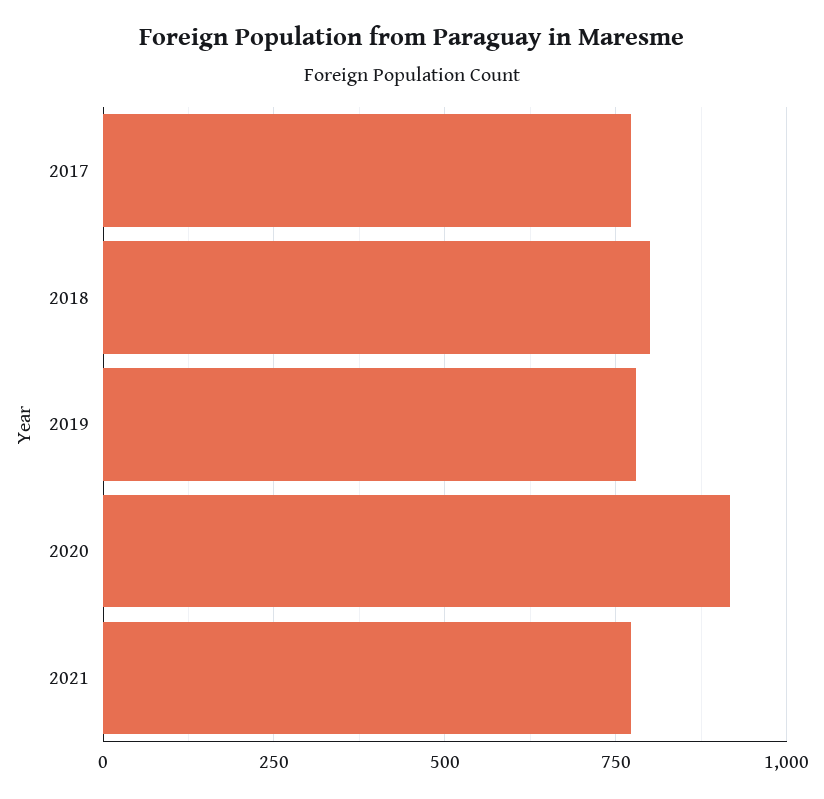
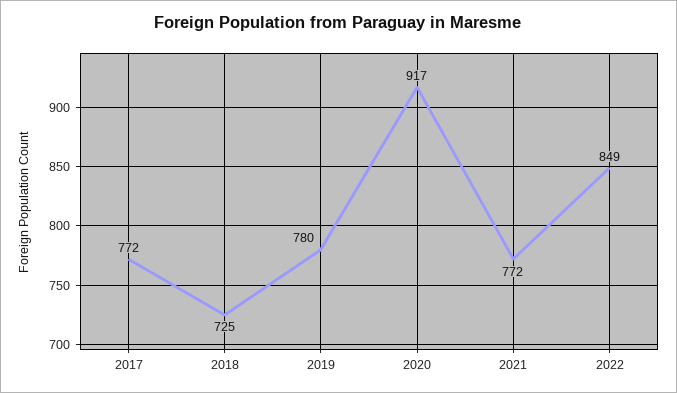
2018: 800 -> 725
2022: none -> 849

